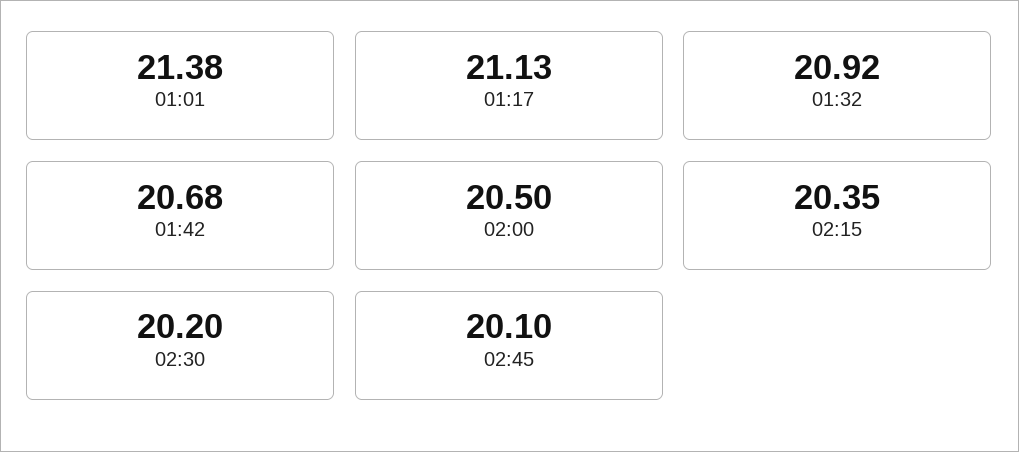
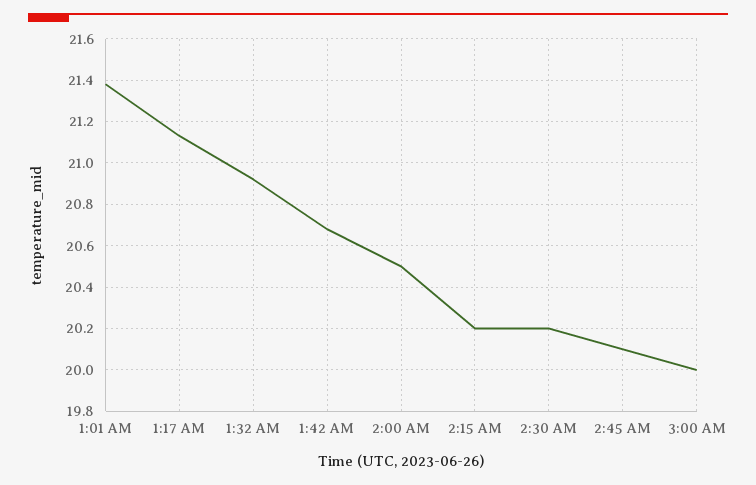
02:15: 20.35 -> 20.2
3:00 AM: none -> 20

